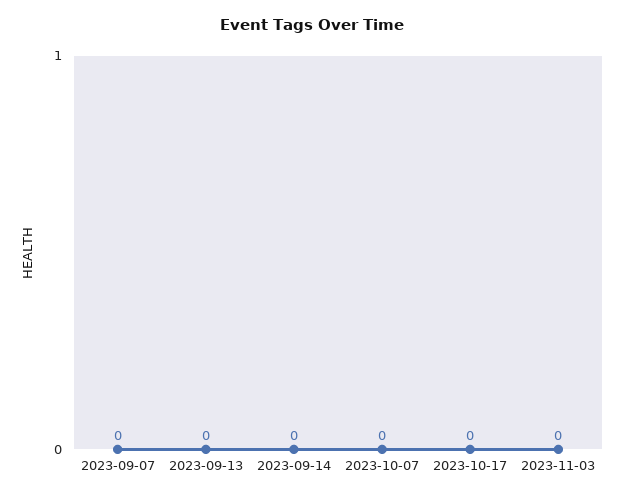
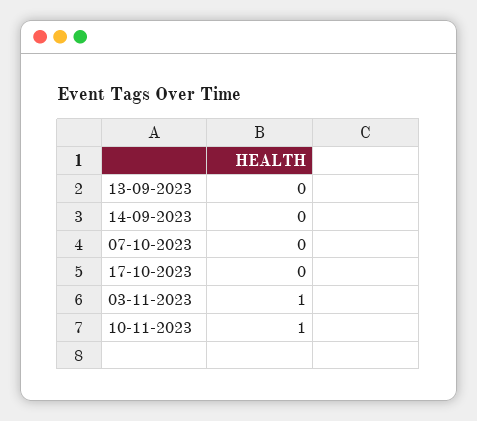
2023-09-07: 0 -> none
2023-11-03: 0 -> 1
10-11-2023: none -> 1

